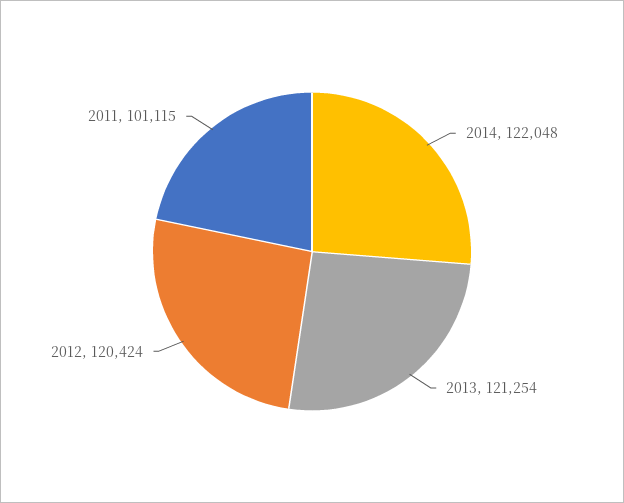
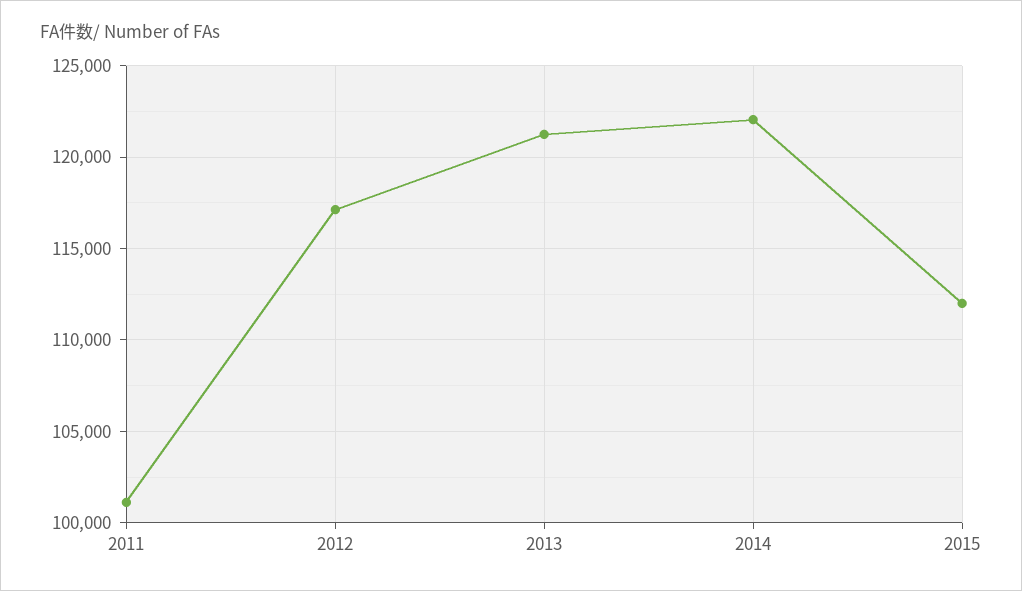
2012: 120424 -> 117000
2015: none -> 112000

